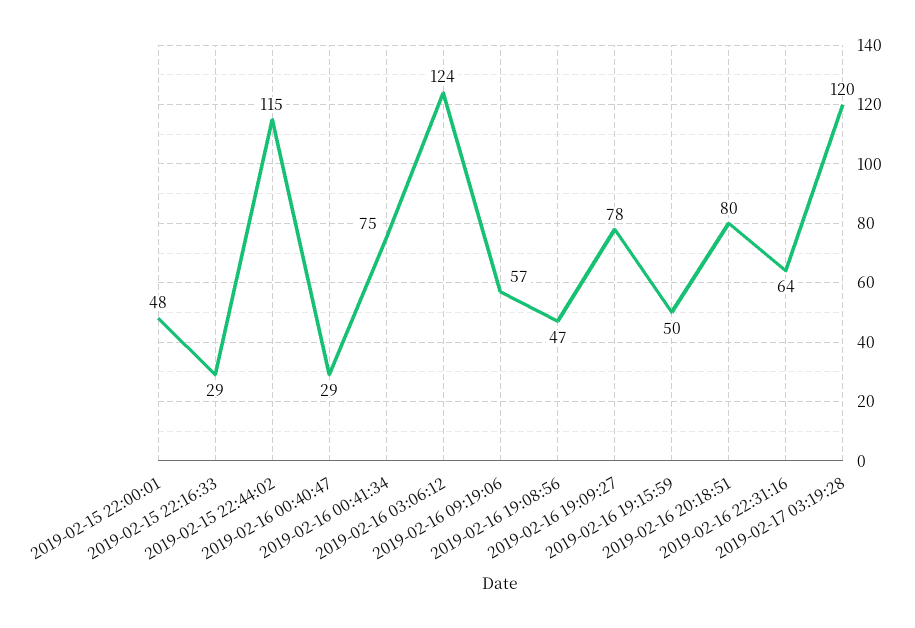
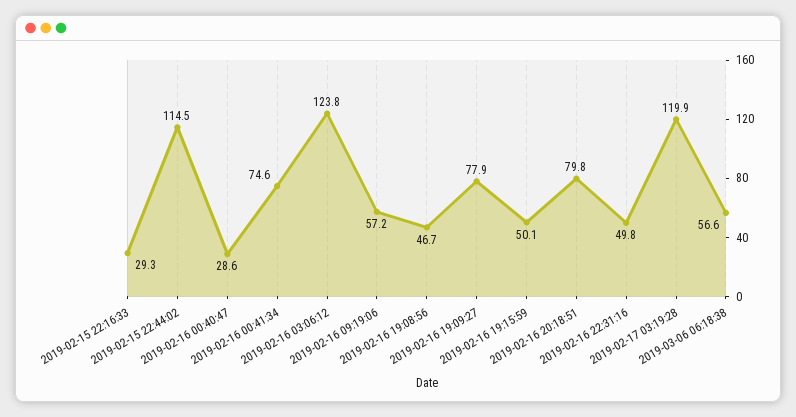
2019-02-15 22:00:01: 48 -> none
2019-02-16 22:31:16: 64 -> 49.8
2019-03-06 06:18:38: none -> 56.6

